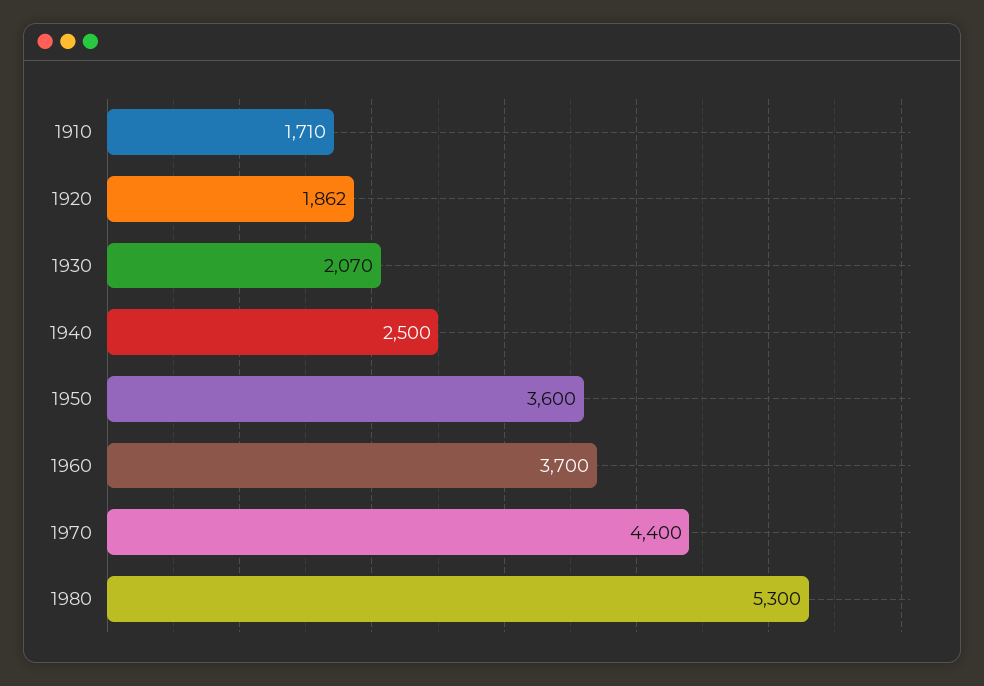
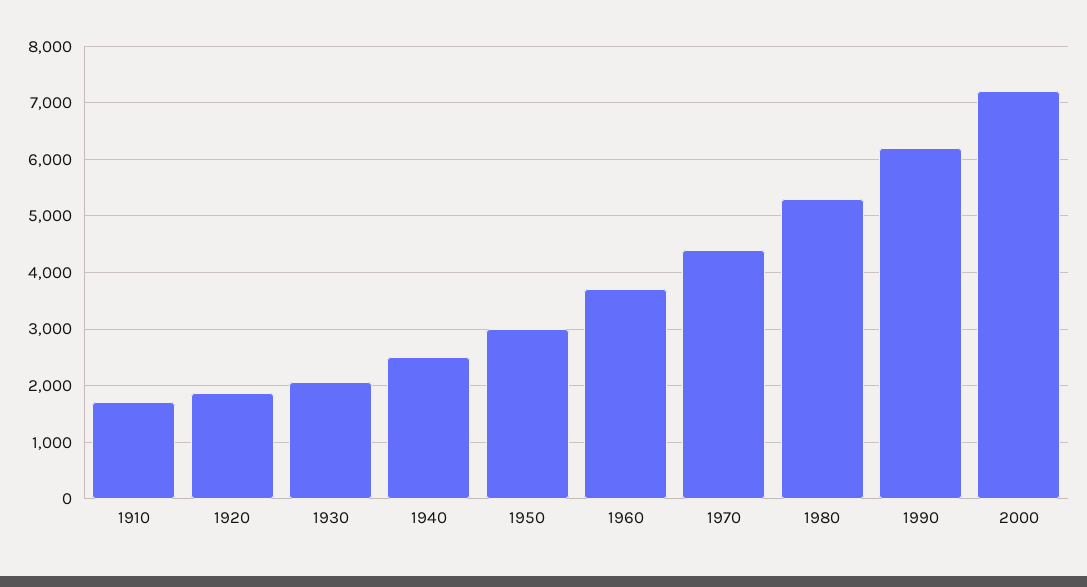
1950: 3600 -> 3000
1990: none -> 6200
2000: none -> 7200

